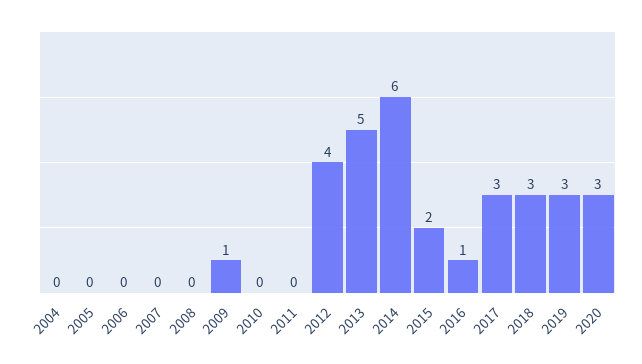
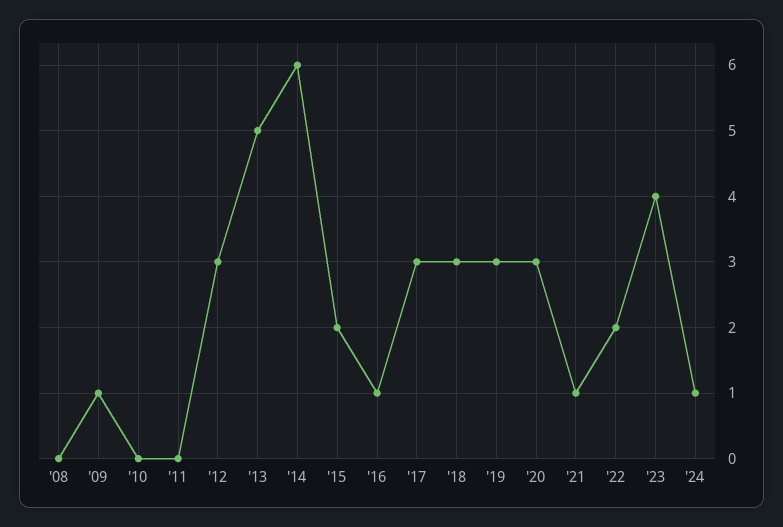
2004: 0 -> none
2005: 0 -> none
2006: 0 -> none
2007: 0 -> none
2012: 4 -> 3
'21: none -> 1
'22: none -> 2
'23: none -> 4
'24: none -> 1

